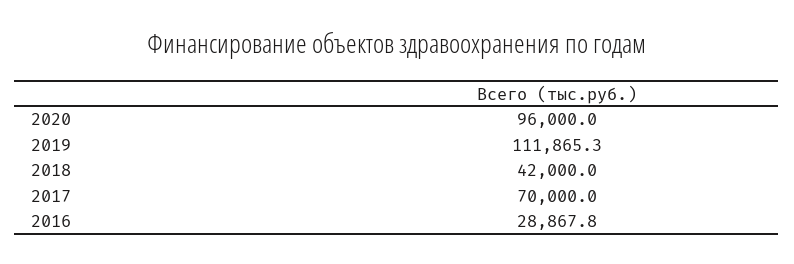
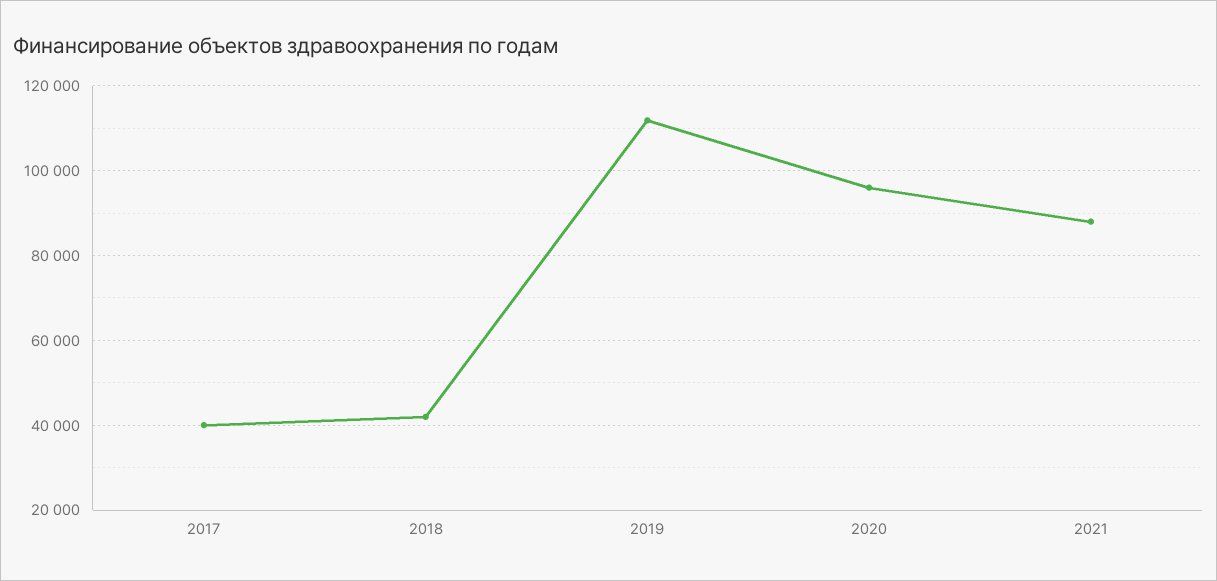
2017: 70000 -> 40000
2016: 28867.8 -> none
2021: none -> 88000

